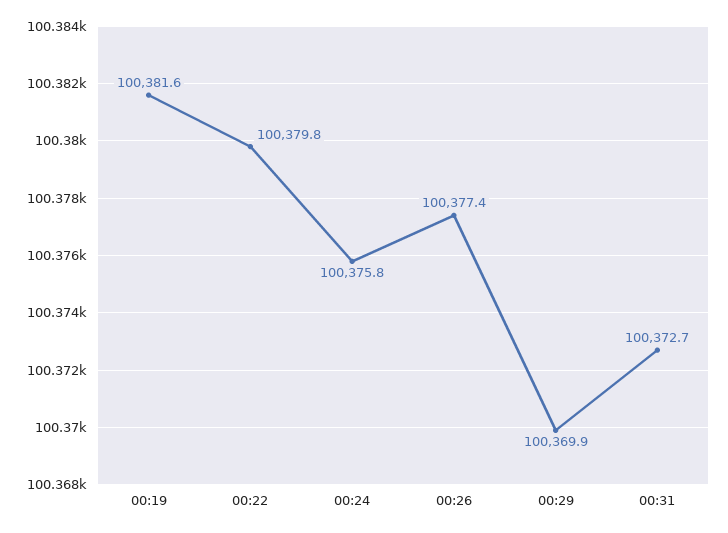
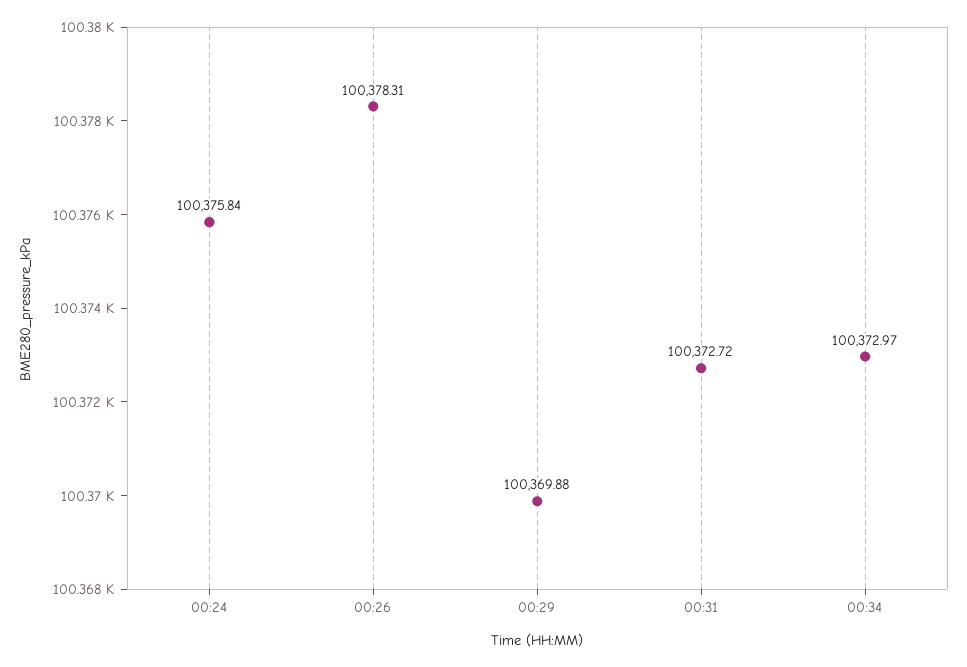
00:19: 100381.6 -> none
00:22: 100379.8 -> none
00:26: 100377.4 -> 100378.31
00:34: none -> 100372.97

